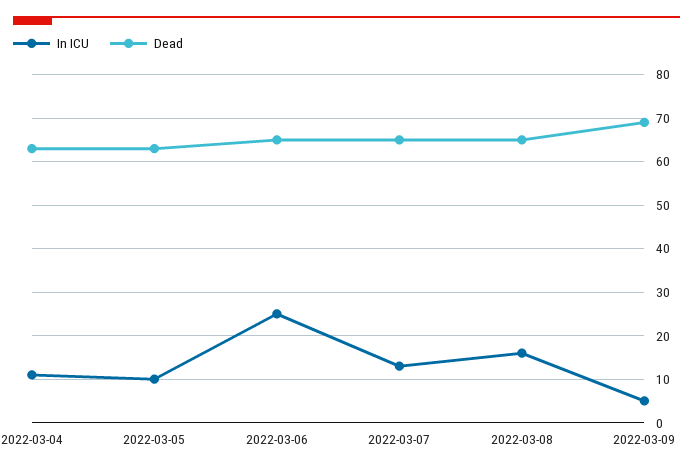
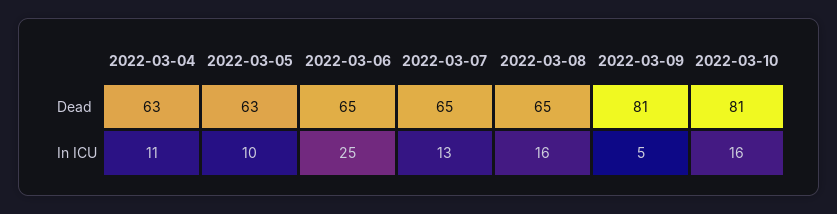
Dead, 2022-03-09: 70 -> 81
Dead, 2022-03-10: none -> 81
In ICU, 2022-03-10: none -> 16

